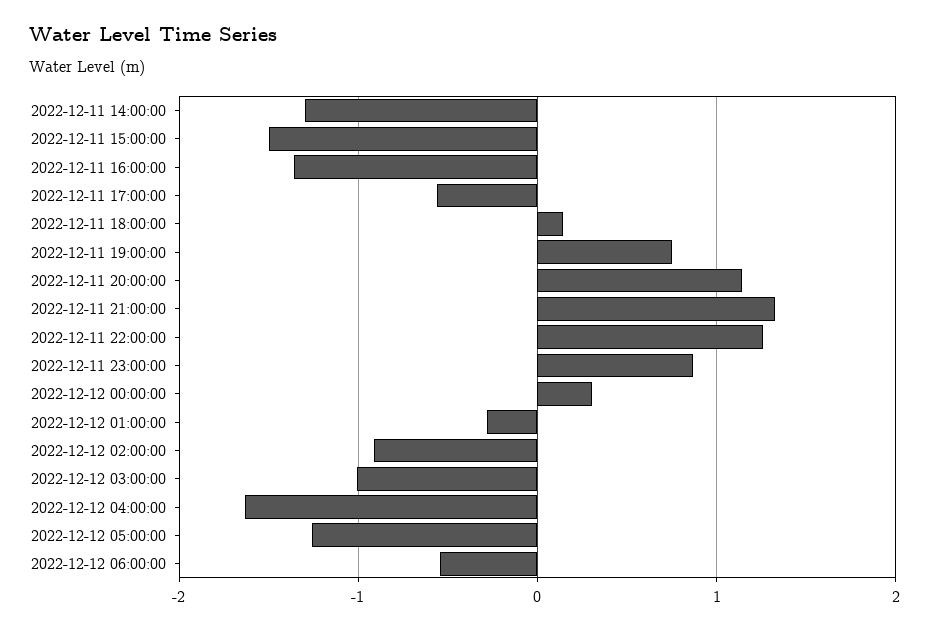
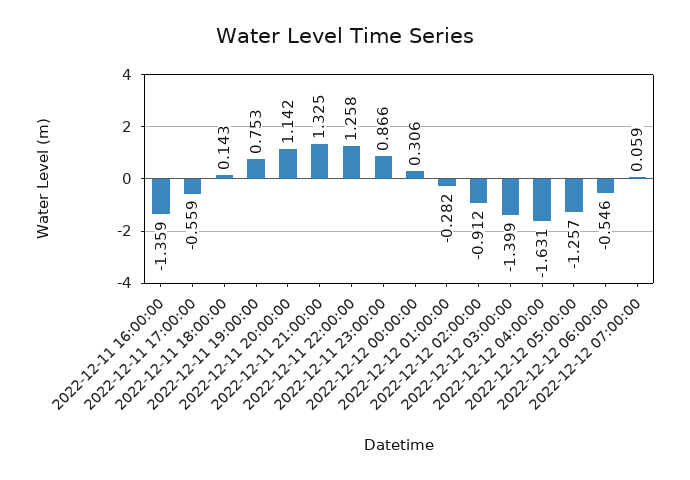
2022-12-11 14:00:00: -1.3 -> none
2022-12-11 15:00:00: -1.5 -> none
2022-12-12 03:00:00: -1 -> -1.399
2022-12-12 07:00:00: none -> 0.059

